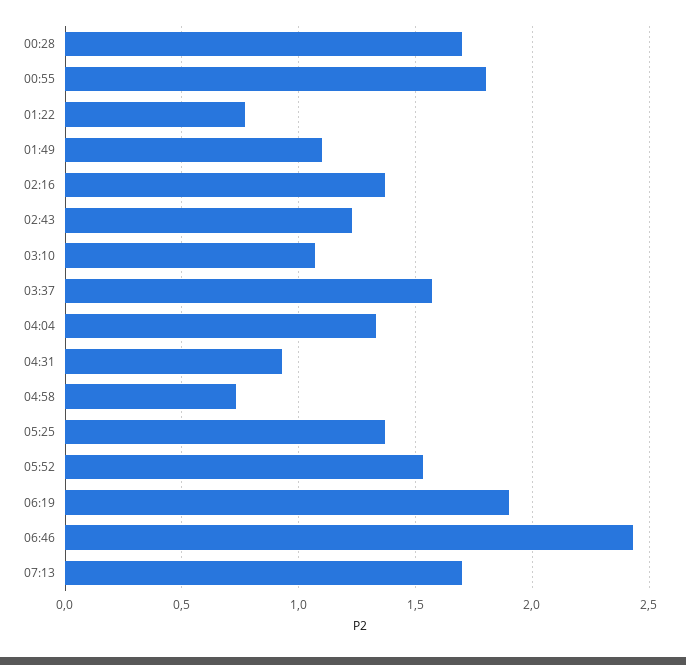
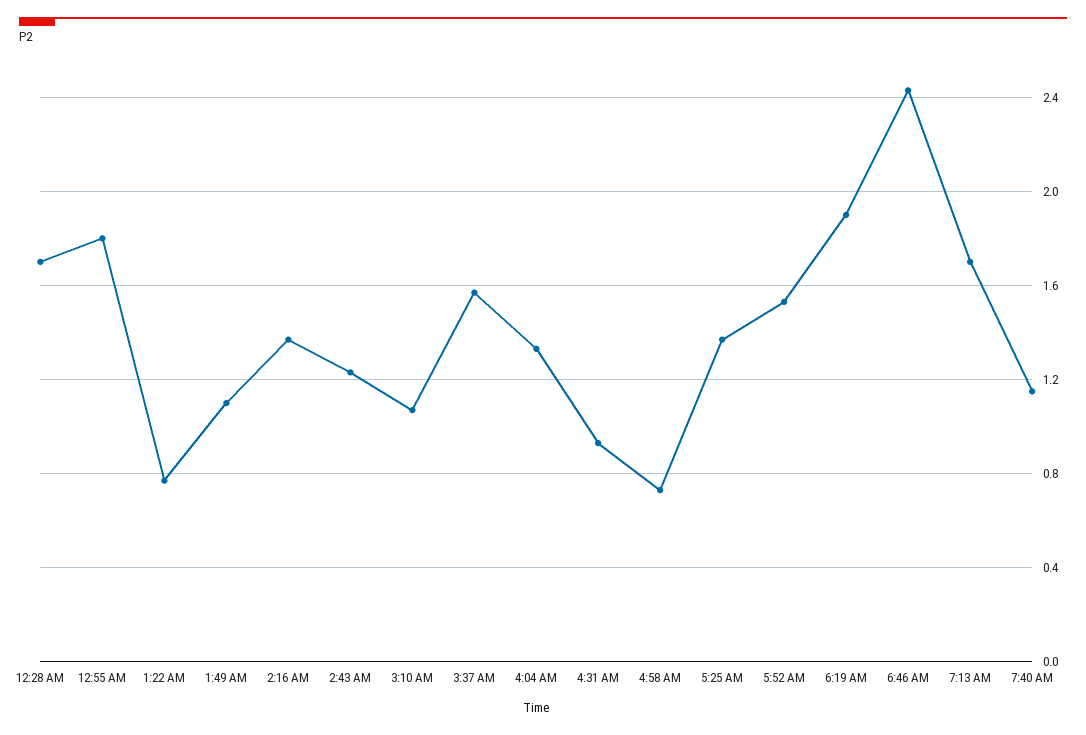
7:40 AM: none -> 1.15

